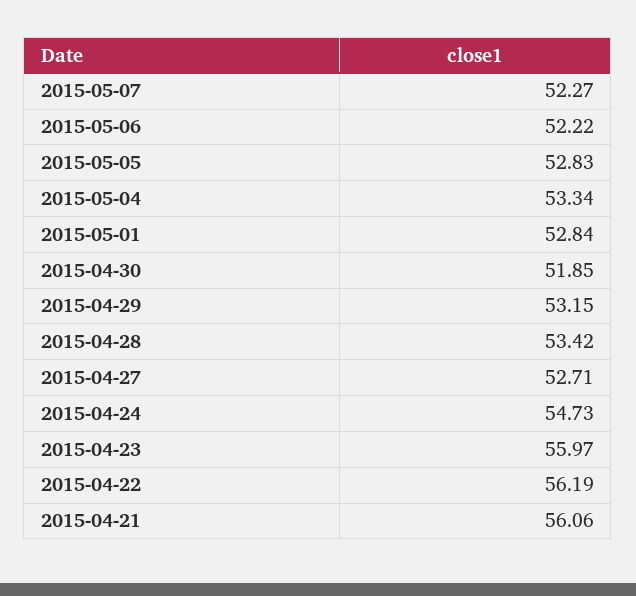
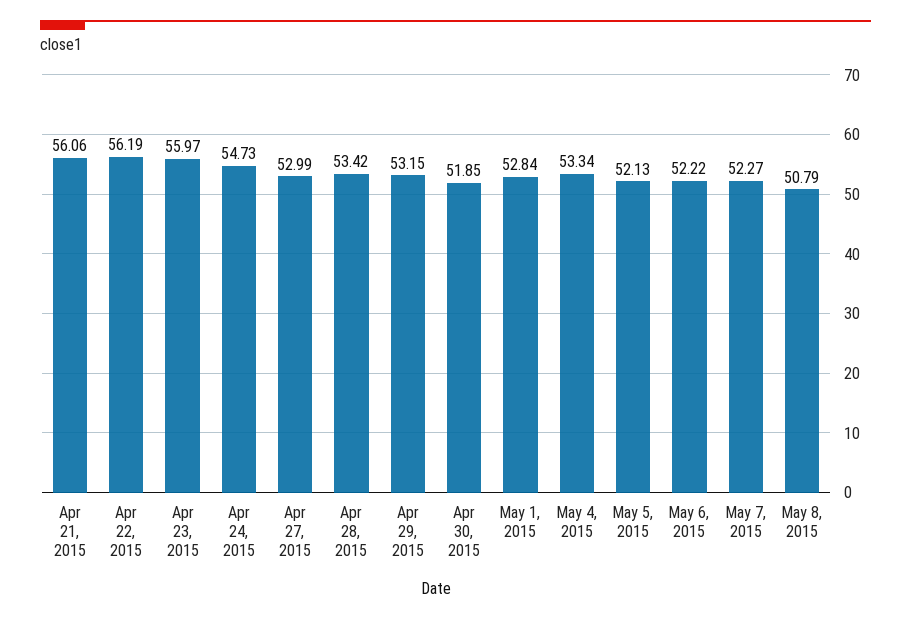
2015-05-05: 52.83 -> 52.13
2015-04-27: 52.71 -> 52.99
May 8, 2015: none -> 50.79

